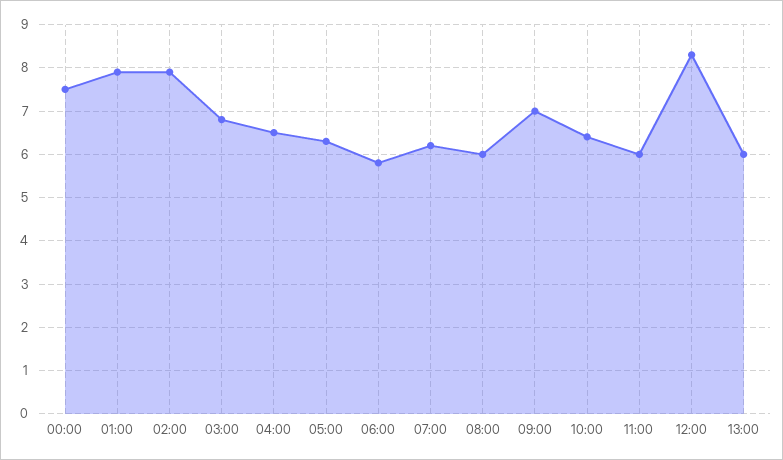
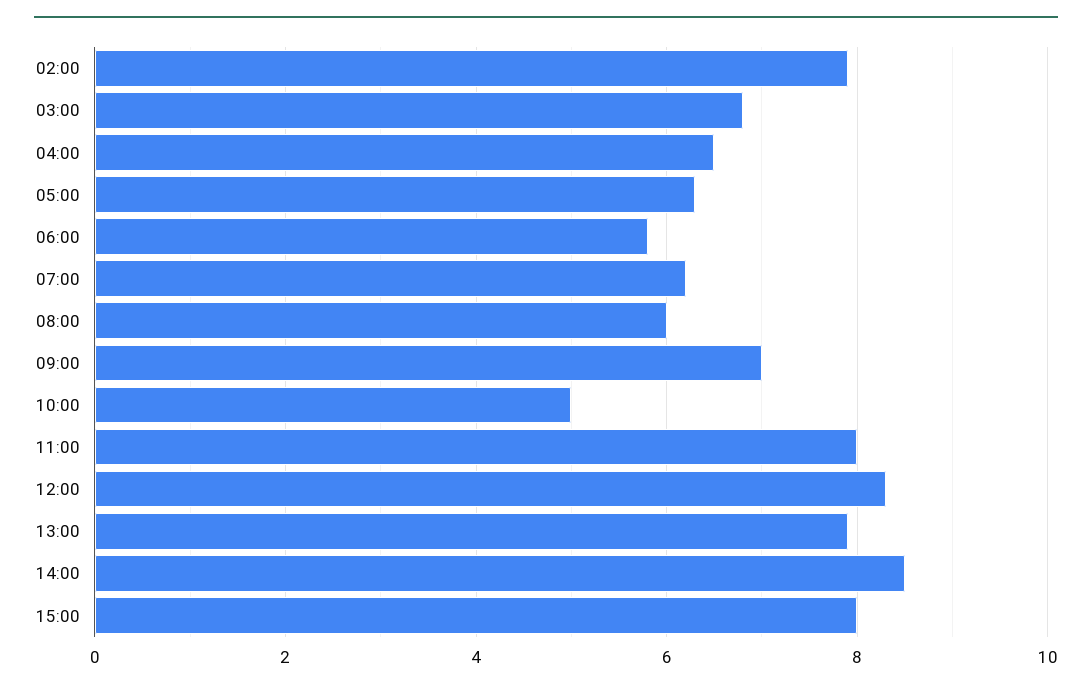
00:00: 7.5 -> none
01:00: 8 -> none
10:00: 6.5 -> 5
11:00: 6 -> 8
13:00: 6 -> 8
14:00: none -> 8.5
15:00: none -> 8

